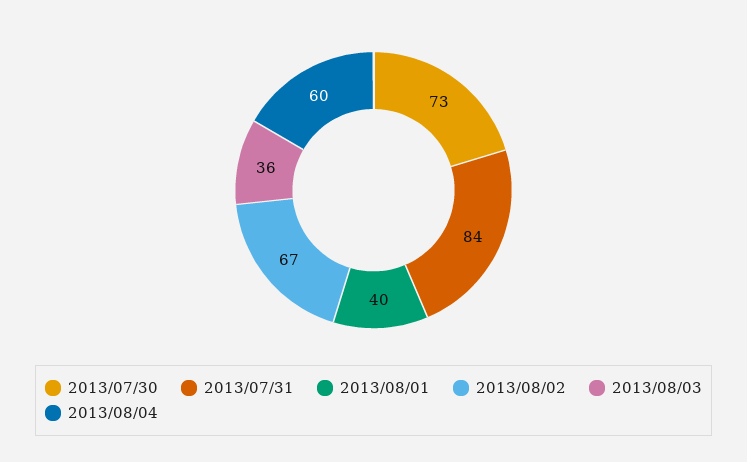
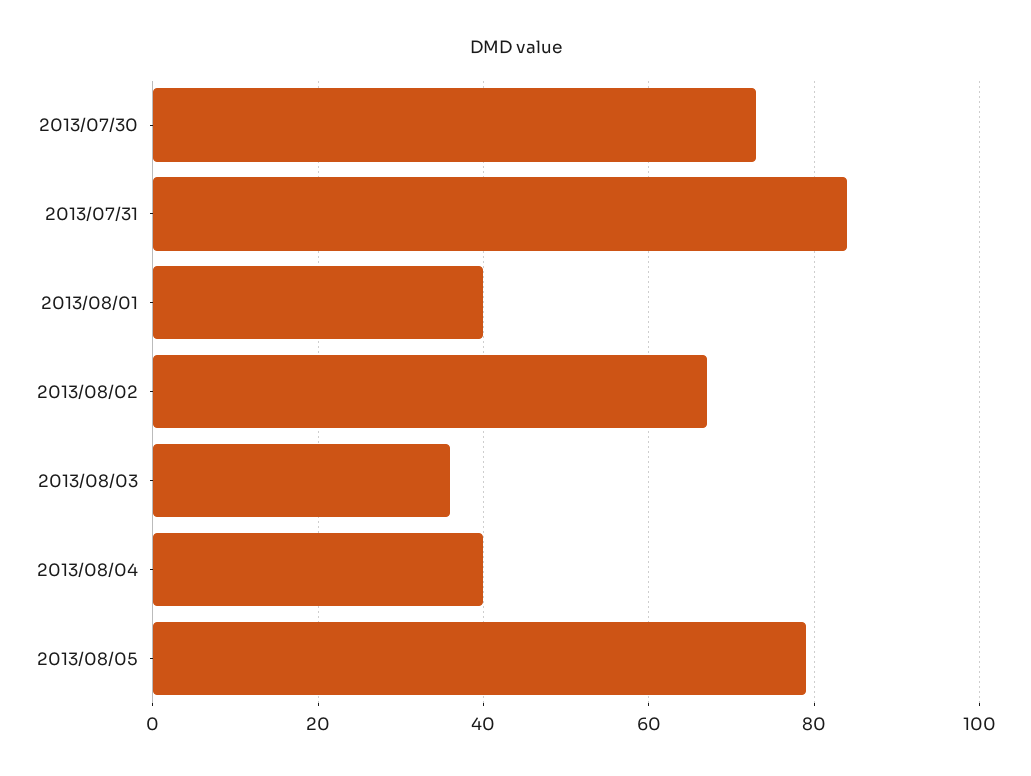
2013/08/04: 60 -> 40
2013/08/05: none -> 80

